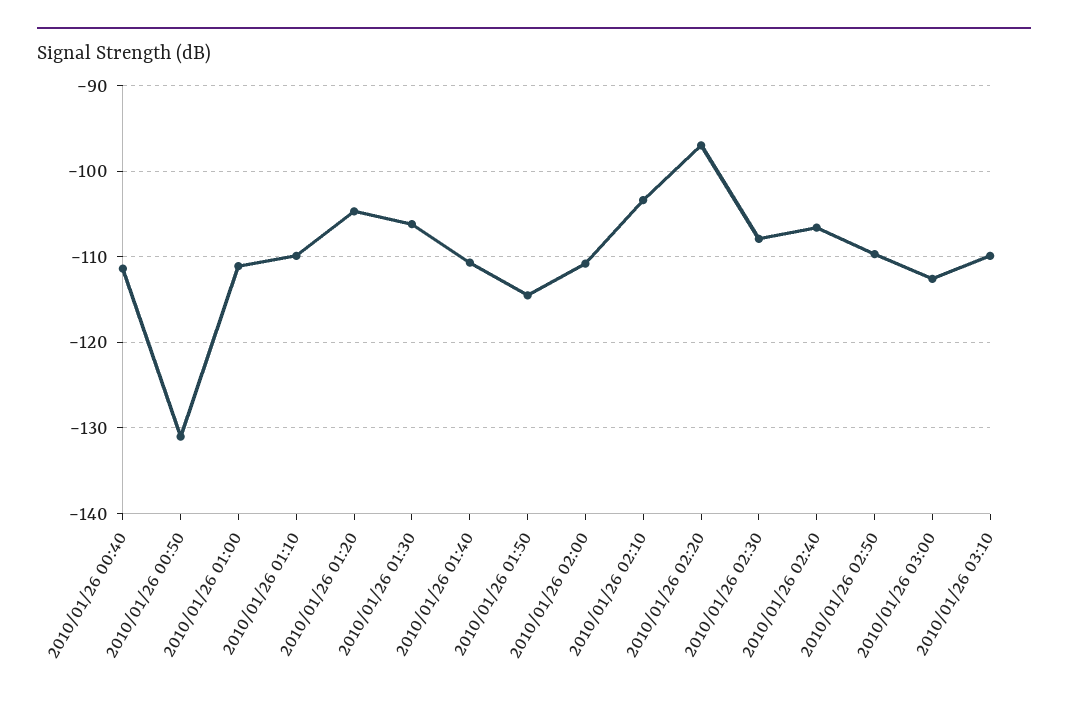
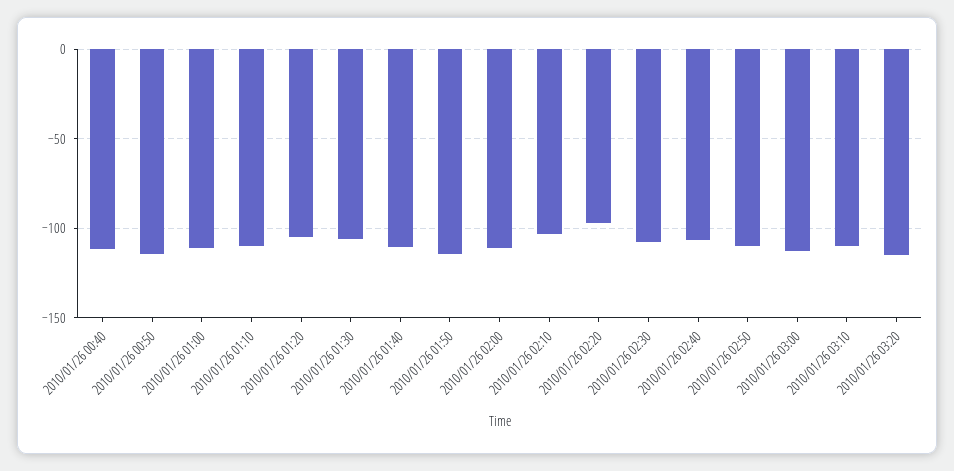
2010/01/26 00:50: -131 -> -115
2010/01/26 03:20: none -> -115

